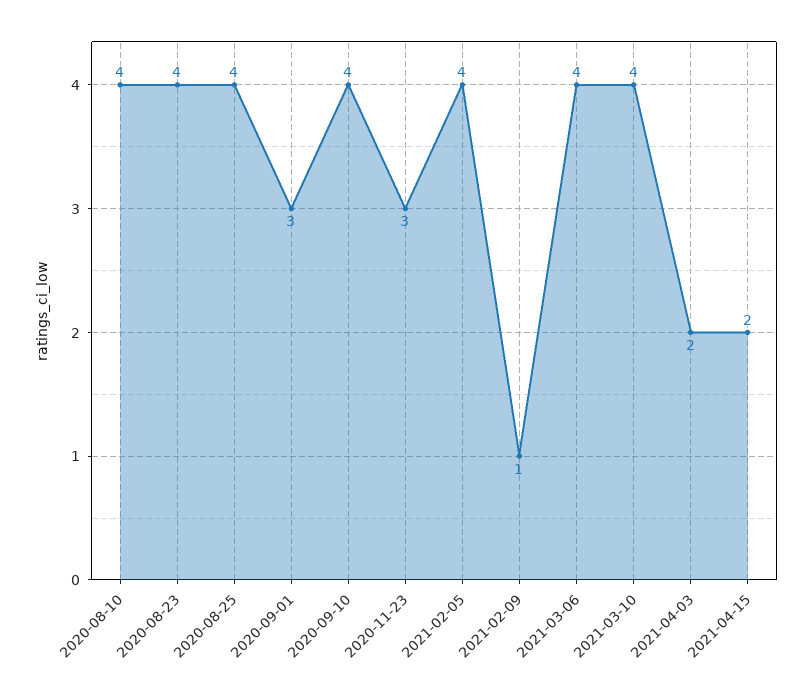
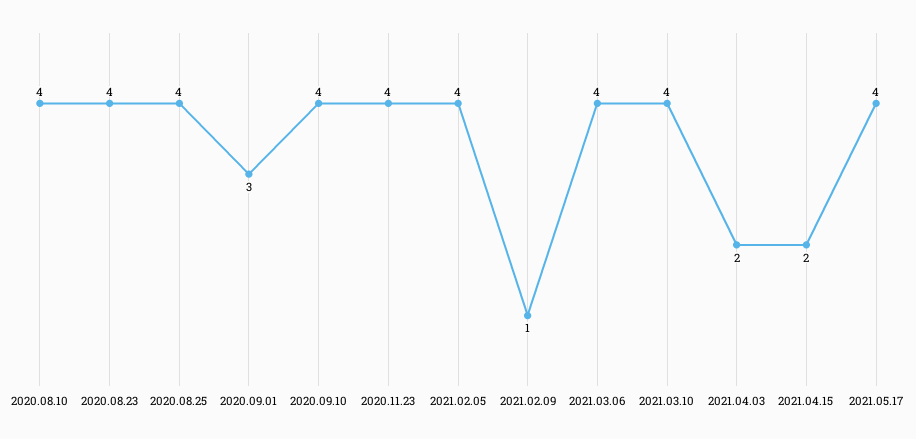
2020-11-23: 3 -> 4
2021.05.17: none -> 4

